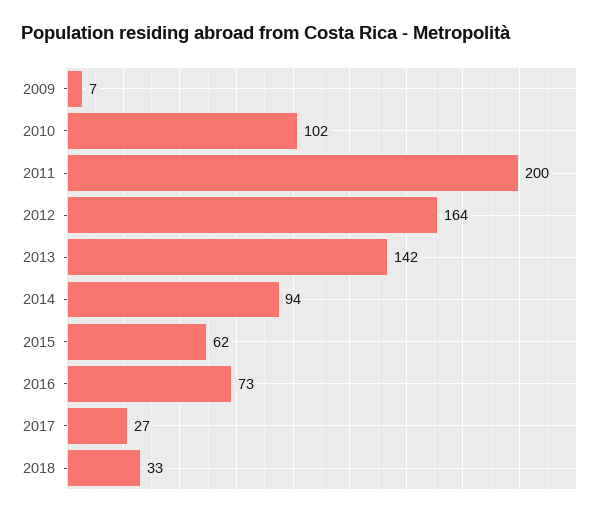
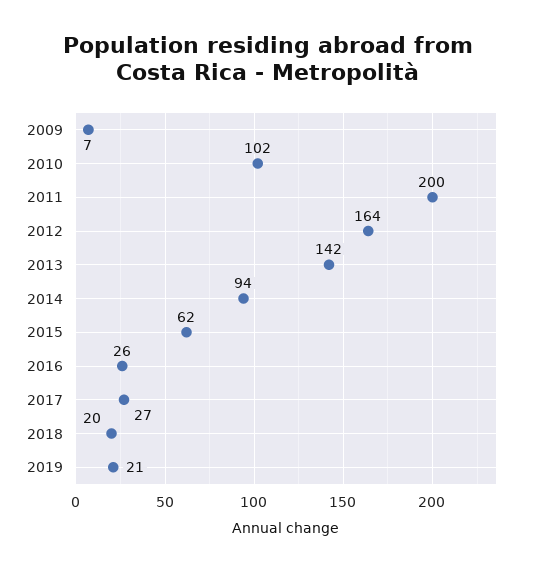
2016: 73 -> 26
2018: 33 -> 20
2019: none -> 21

